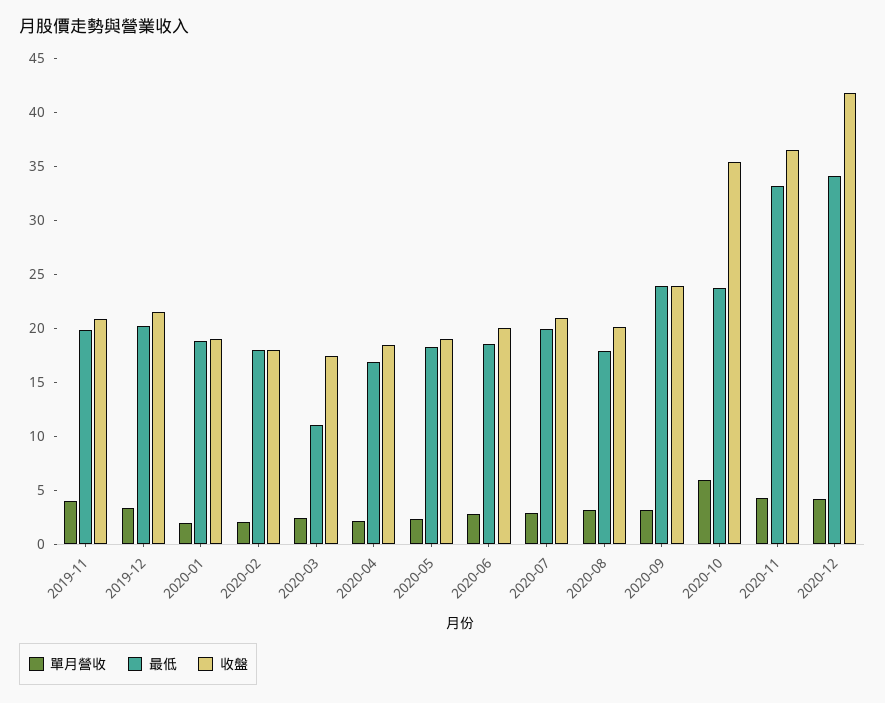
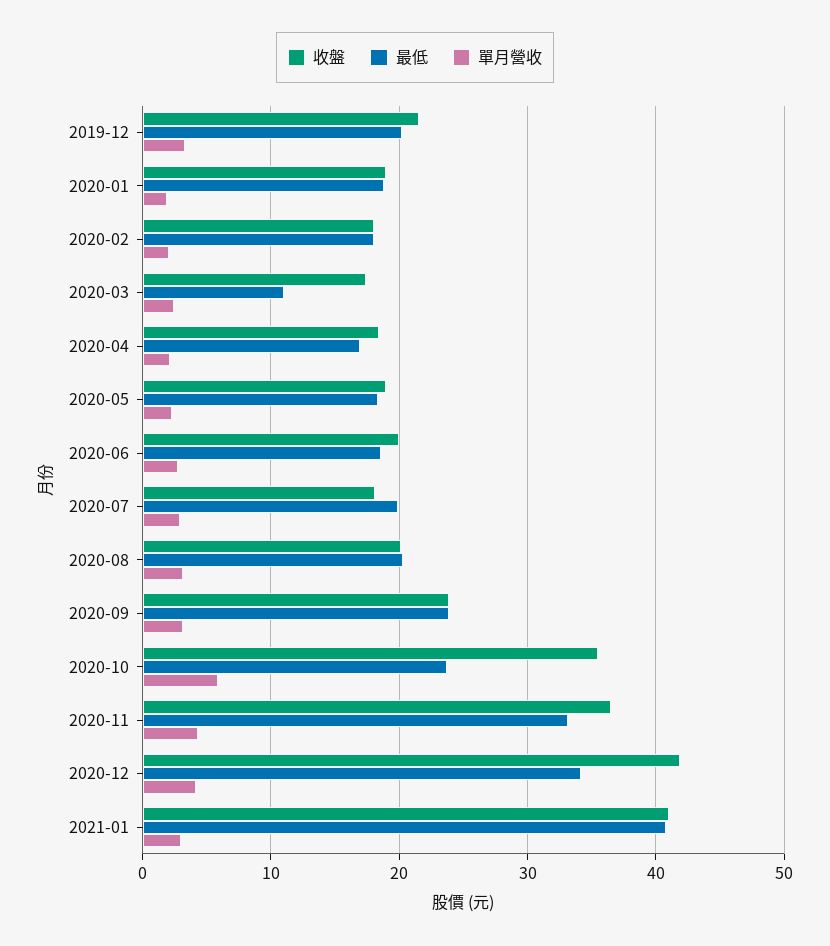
單月營收, 2019-11: 4 -> none
最低, 2019-11: 20 -> none
收盤, 2019-11: 21 -> none
收盤, 2020-07: 21 -> 18
最低, 2020-08: 18 -> 20
收盤, 2021-01: none -> 41
最低, 2021-01: none -> 41
單月營收, 2021-01: none -> 3

